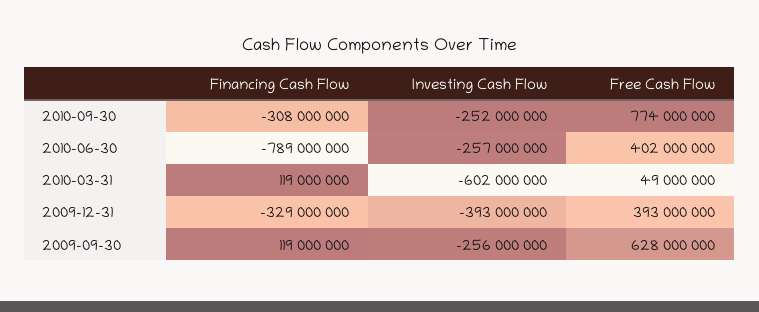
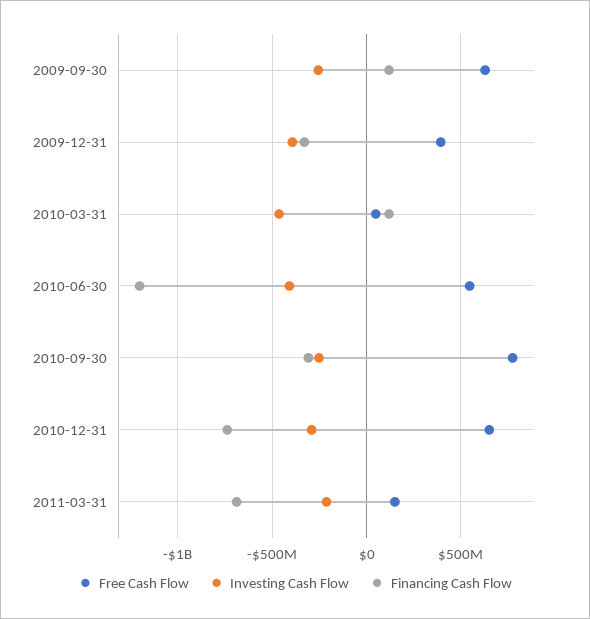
Financing Cash Flow, 2010-06-30: -789000000 -> -1200000000
Investing Cash Flow, 2010-06-30: -257000000 -> -400000000
Free Cash Flow, 2010-06-30: 402000000 -> 550000000
Investing Cash Flow, 2010-03-31: -602000000 -> -450000000
Free Cash Flow, 2010-12-31: none -> 650000000
Investing Cash Flow, 2010-12-31: none -> -300000000
Financing Cash Flow, 2010-12-31: none -> -750000000
Free Cash Flow, 2011-03-31: none -> 150000000
Investing Cash Flow, 2011-03-31: none -> -200000000
Financing Cash Flow, 2011-03-31: none -> -700000000

